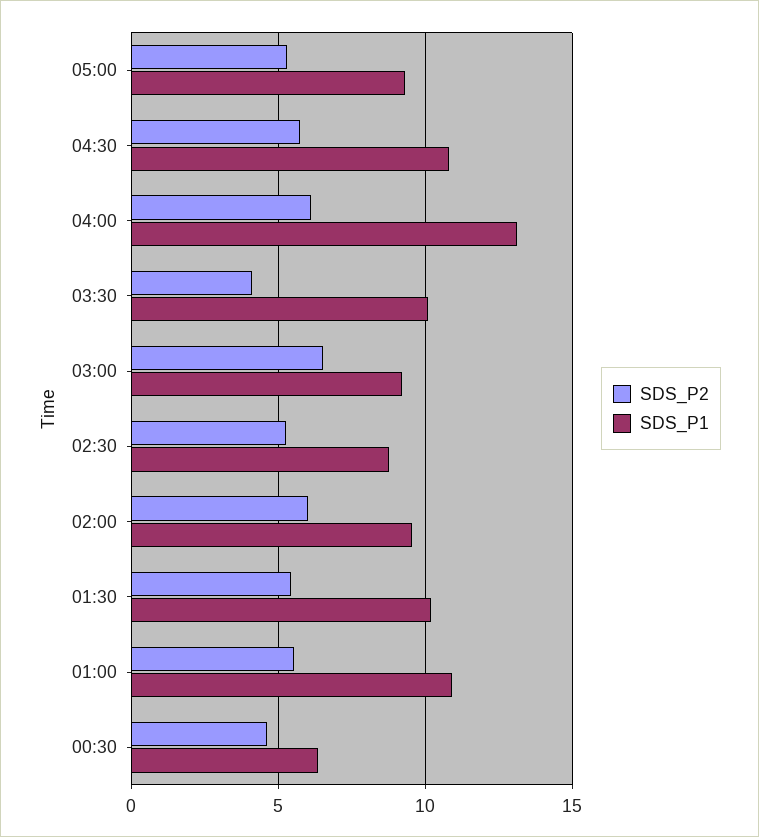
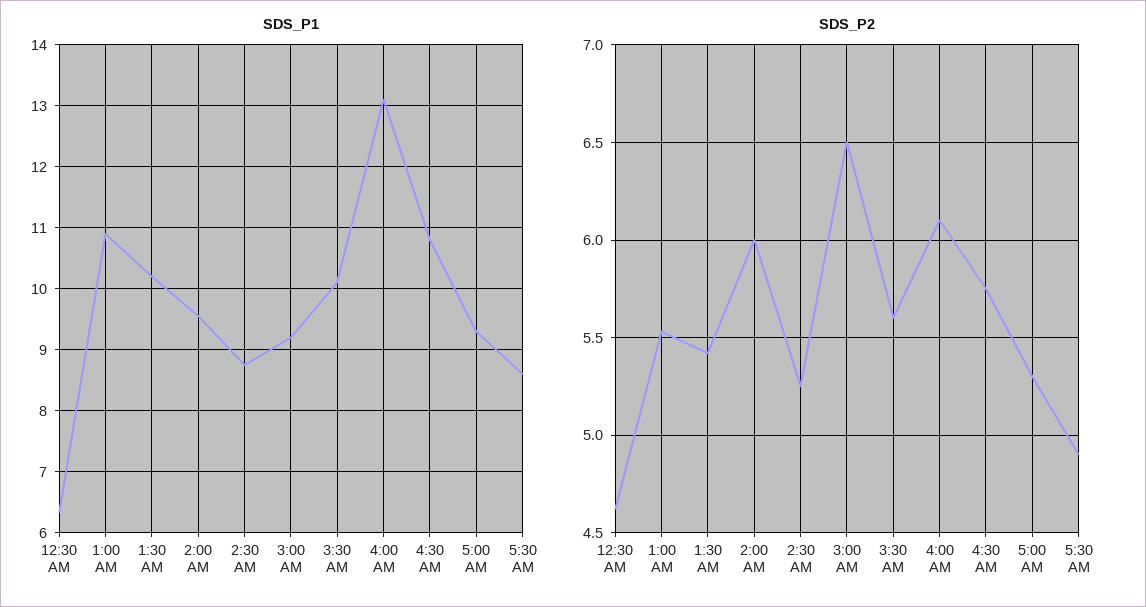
SDS_P2, 03:30: 4 -> 5.6
SDS_P1, 5:30 AM: none -> 8.6
SDS_P2, 5:30 AM: none -> 4.9

